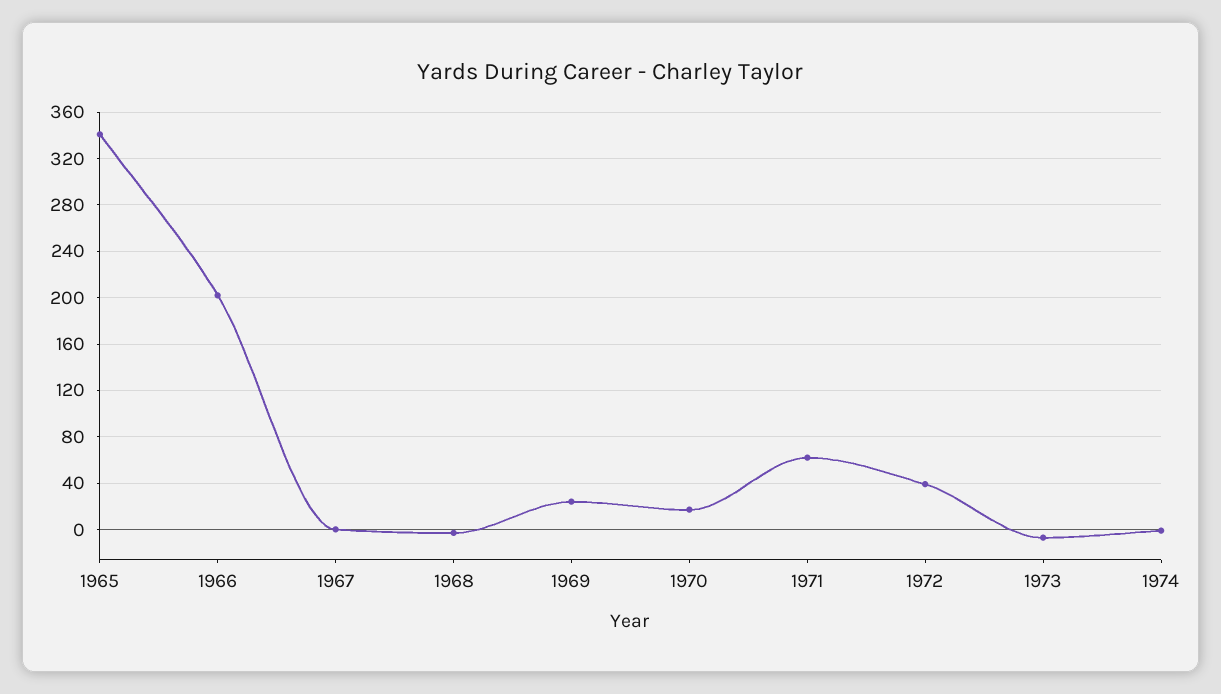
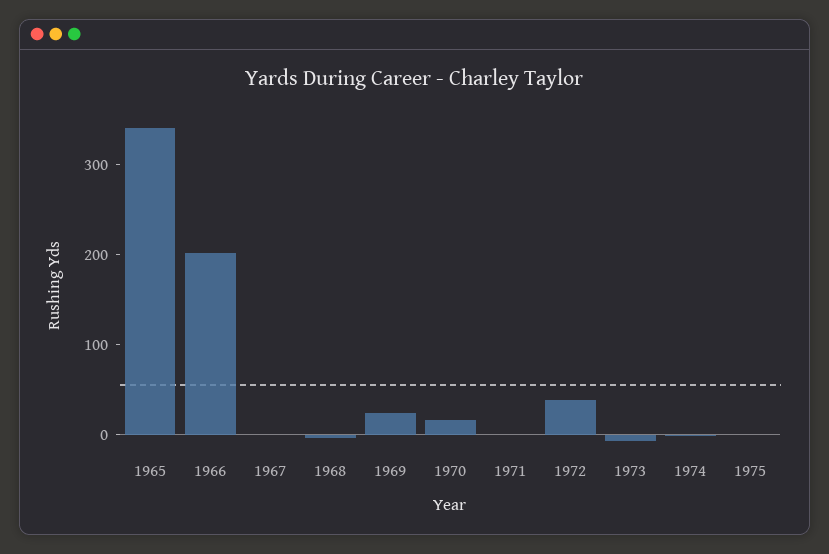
1971: 60 -> 0
1975: none -> 0

